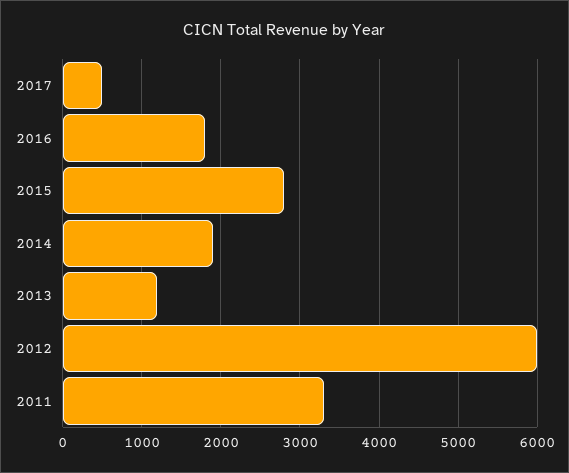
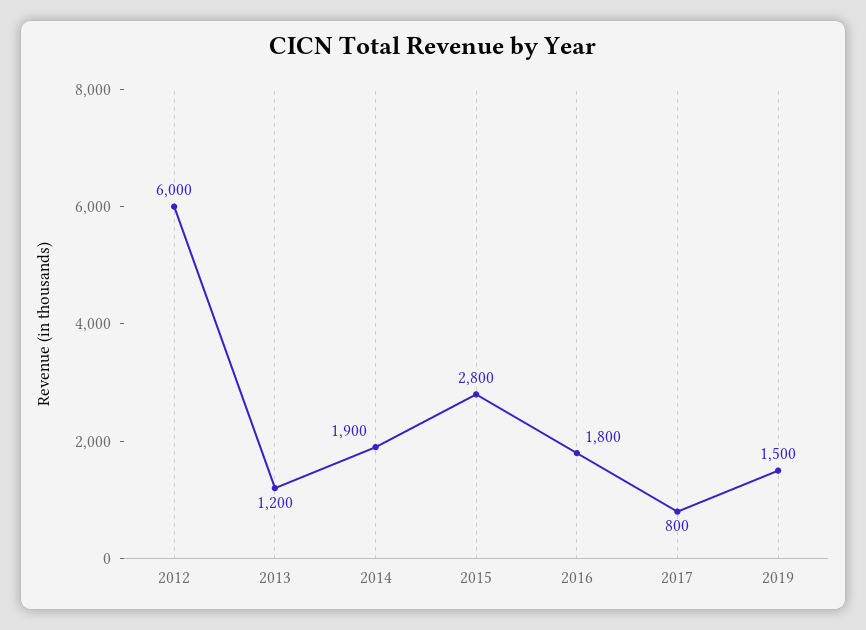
2017: 500 -> 800
2011: 3300 -> none
2019: none -> 1500

